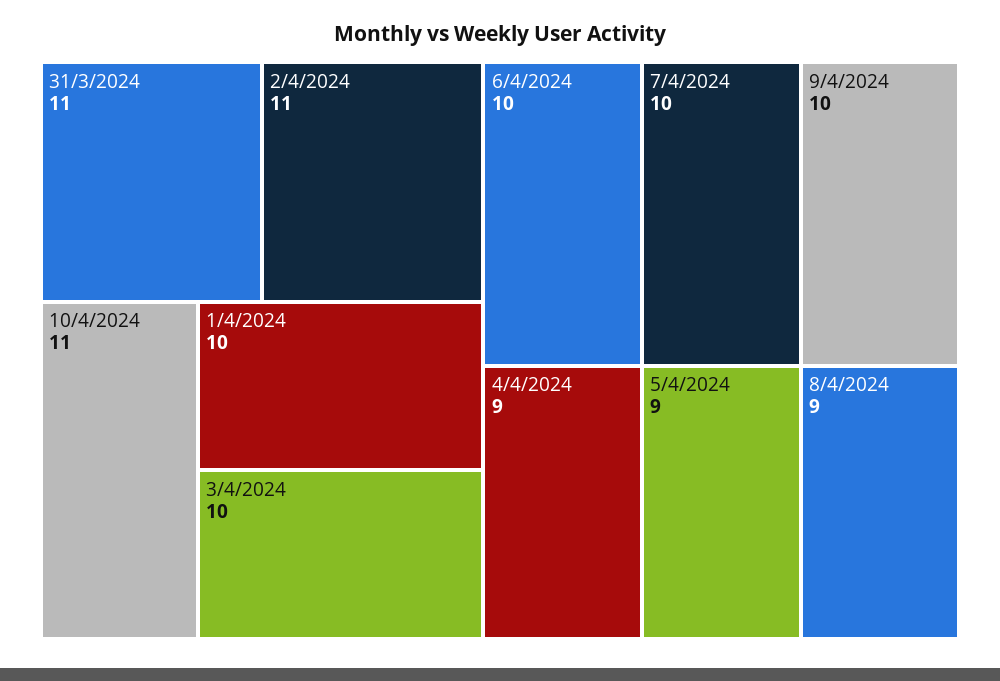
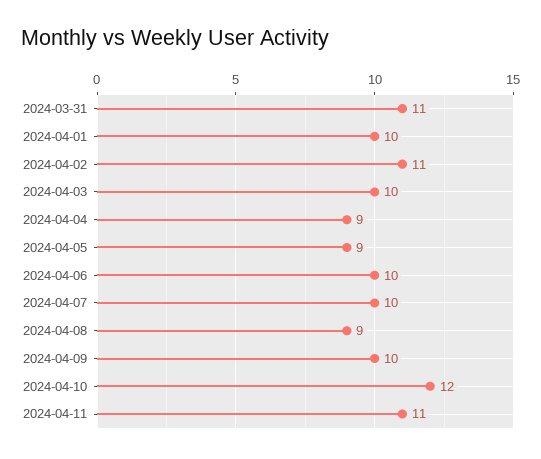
10/4/2024: 11 -> 12
2024-04-11: none -> 11

